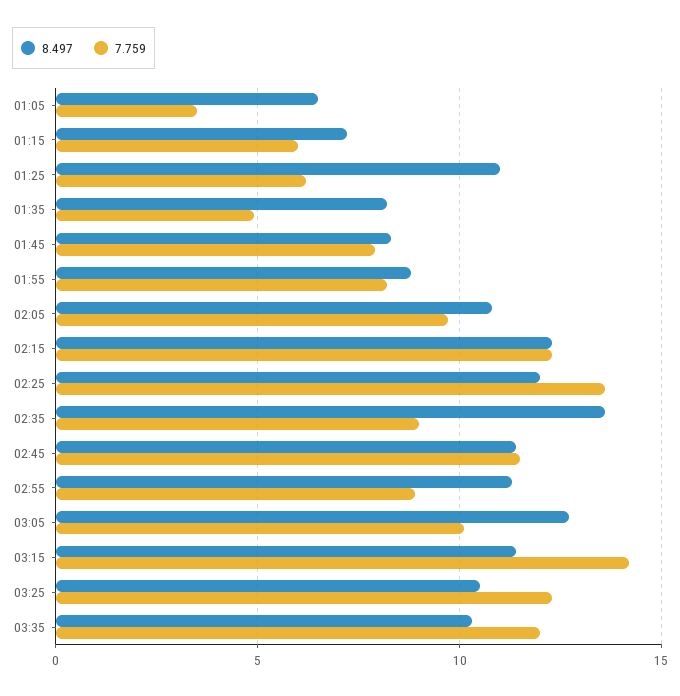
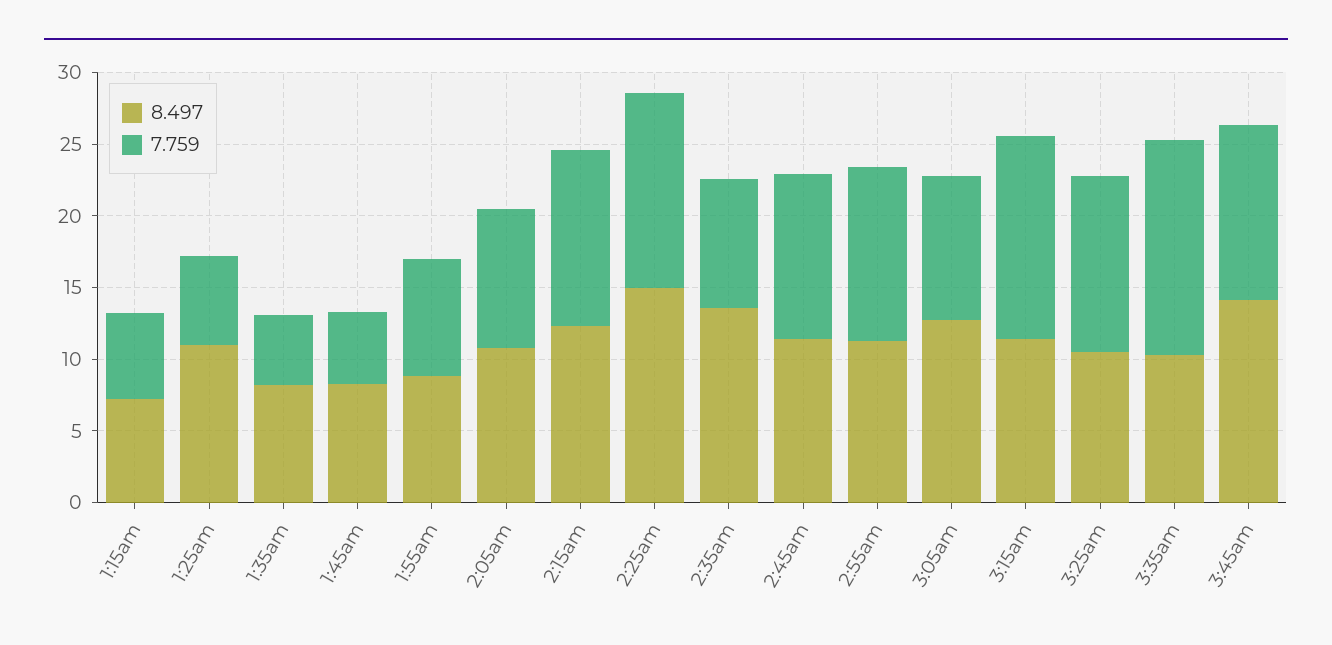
8.497, 01:05: 6.5 -> none
7.759, 01:05: 3.5 -> none
7.759, 01:45: 8 -> 5
8.497, 02:25: 12 -> 15
7.759, 02:55: 9 -> 12
7.759, 03:35: 12 -> 15
8.497, 3:45am: none -> 14
7.759, 3:45am: none -> 12

